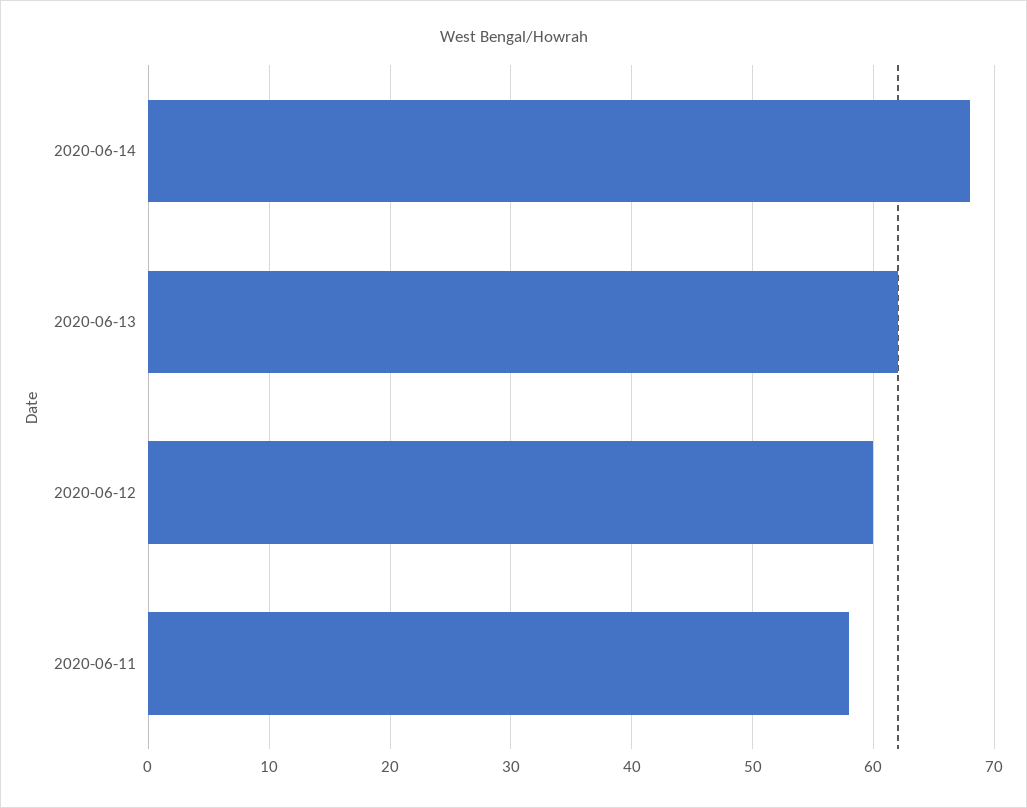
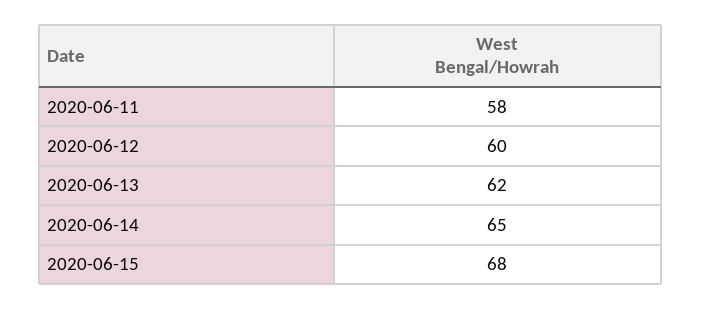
2020-06-14: 68 -> 65
2020-06-15: none -> 68

